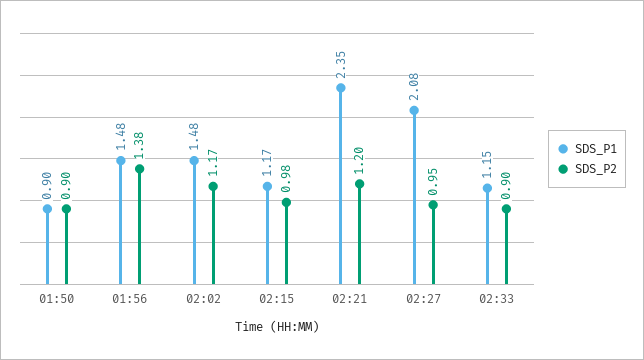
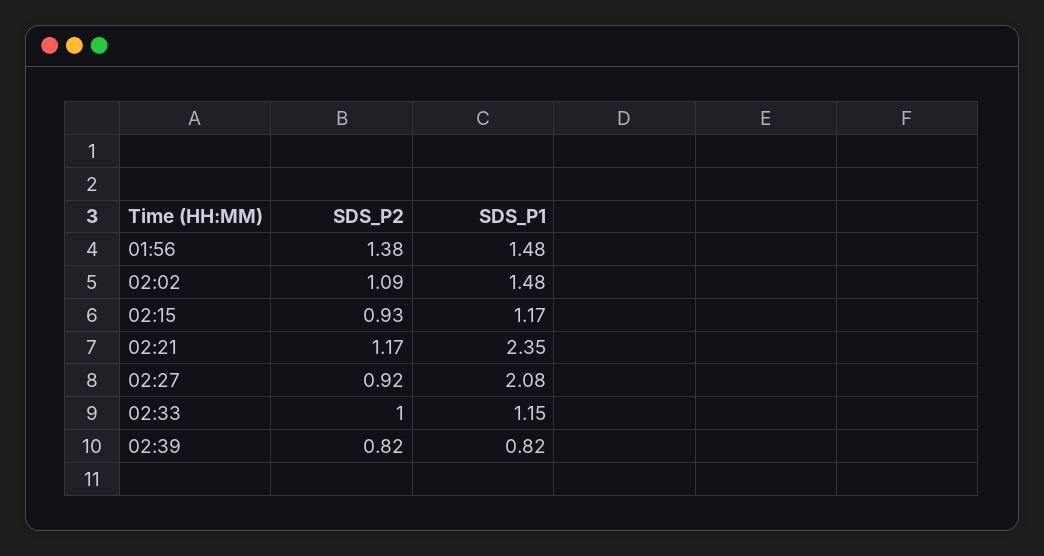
SDS_P1, 01:50: 0.9 -> none
SDS_P2, 01:50: 0.9 -> none
SDS_P2, 02:02: 1.17 -> 1.09
SDS_P2, 02:15: 0.98 -> 0.93
SDS_P2, 02:21: 1.2 -> 1.17
SDS_P2, 02:27: 0.95 -> 0.92
SDS_P2, 02:33: 0.9 -> 1
SDS_P2, 02:39: none -> 0.82
SDS_P1, 02:39: none -> 0.82

